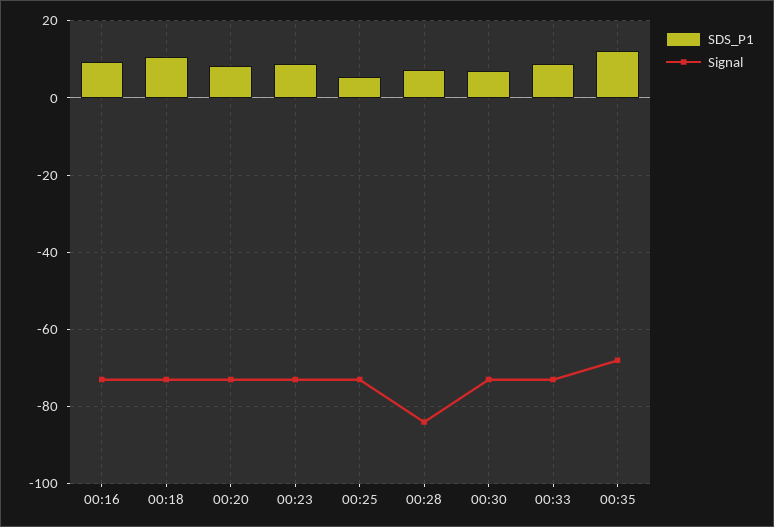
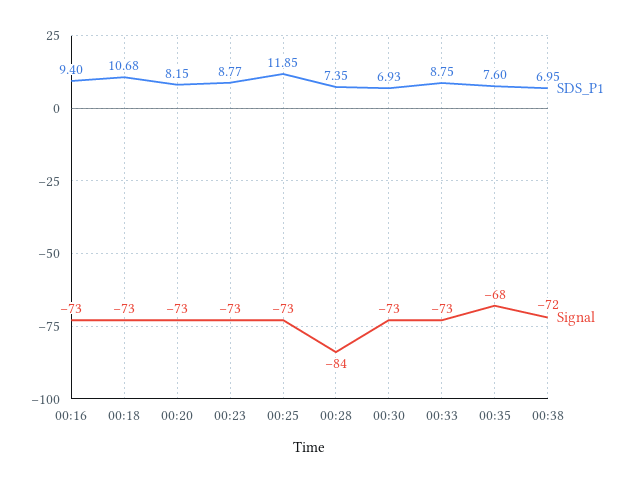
SDS_P1, 00:25: 6 -> 11.85
SDS_P1, 00:35: 12 -> 7.6
SDS_P1, 00:38: none -> 6.95
Signal, 00:38: none -> -72

